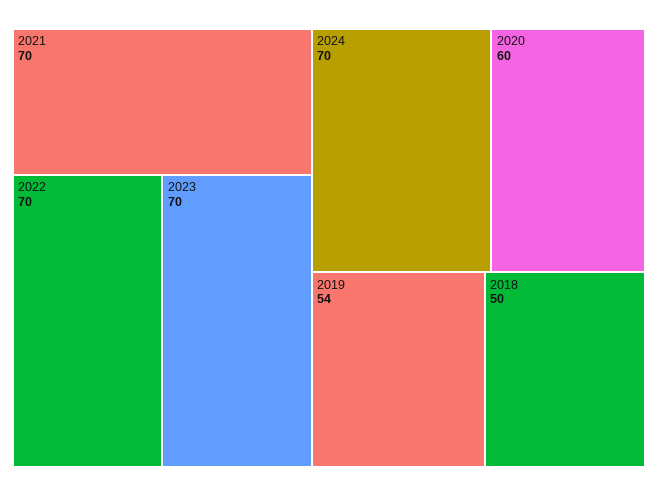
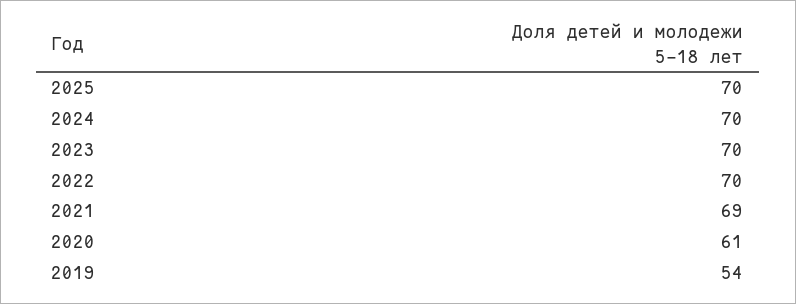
2021: 70 -> 69
2020: 60 -> 61
2018: 50 -> none
2025: none -> 70

